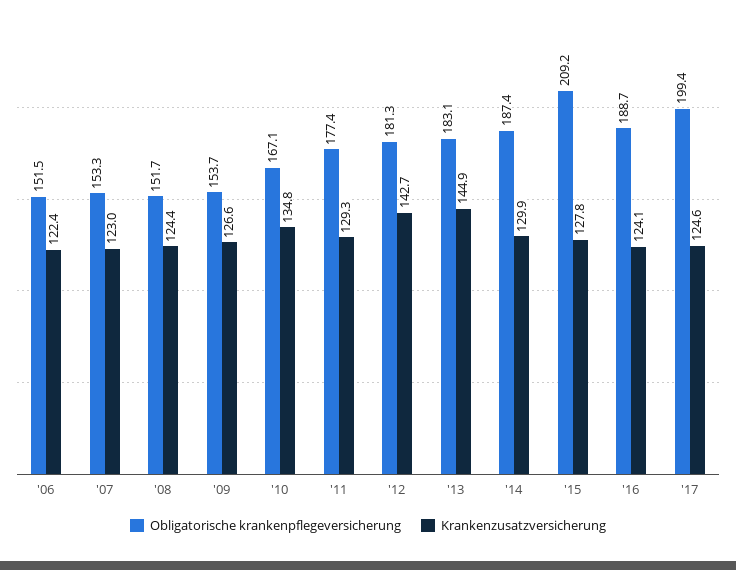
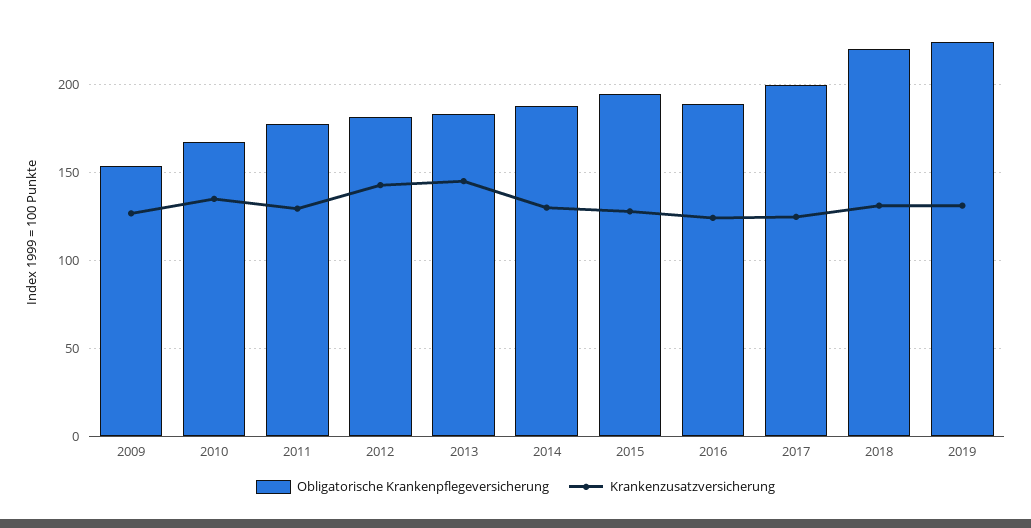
Obligatorische krankenpflegeversicherung, '06: 151.5 -> none
Krankenzusatzversicherung, '06: 122.4 -> none
Obligatorische krankenpflegeversicherung, '07: 153.3 -> none
Krankenzusatzversicherung, '07: 123 -> none
Obligatorische krankenpflegeversicherung, '08: 151.7 -> none
Krankenzusatzversicherung, '08: 124.4 -> none
Obligatorische krankenpflegeversicherung, '15: 209.2 -> 195
Obligatorische krankenpflegeversicherung, 2018: none -> 220
Krankenzusatzversicherung, 2018: none -> 130
Obligatorische krankenpflegeversicherung, 2019: none -> 225
Krankenzusatzversicherung, 2019: none -> 130

